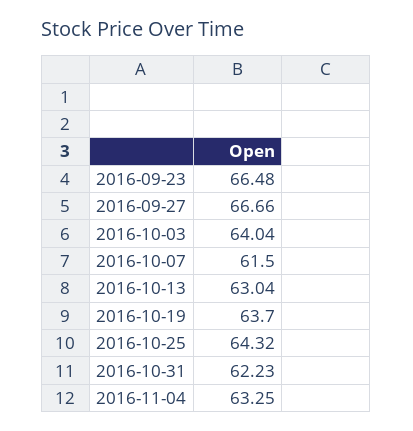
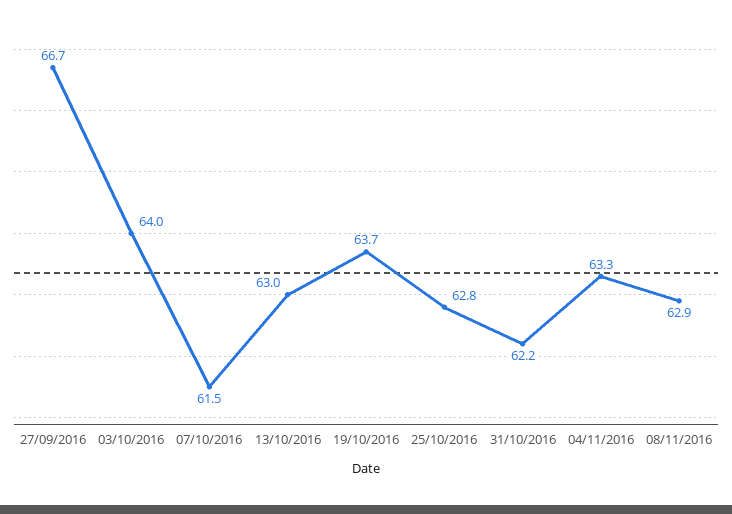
2016-09-23: 66.48 -> none
2016-10-25: 64.32 -> 62.8
08/11/2016: none -> 62.9

